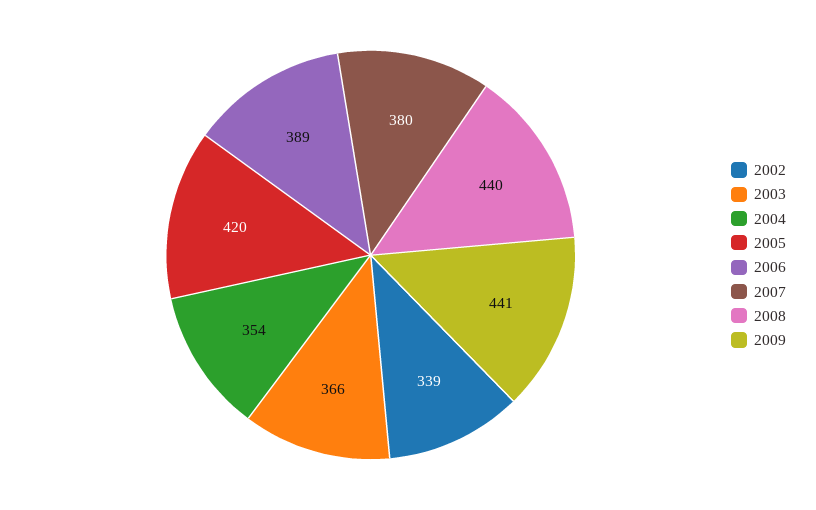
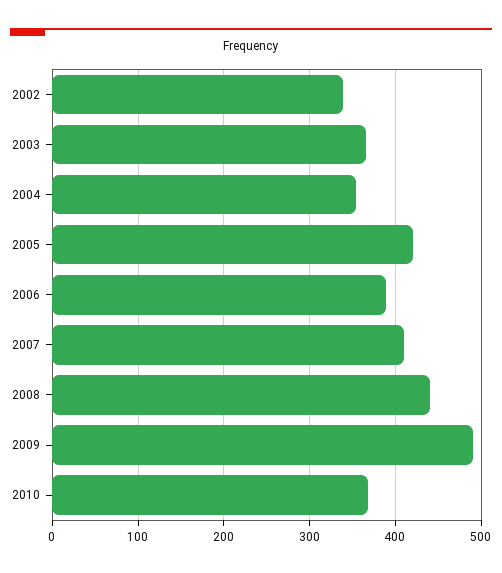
2007: 380 -> 410
2009: 441 -> 490
2010: none -> 370

